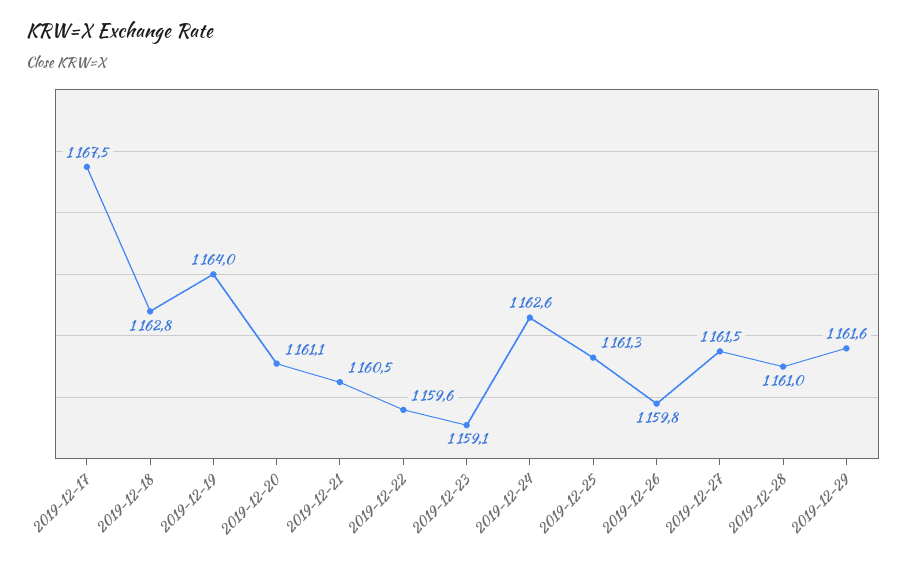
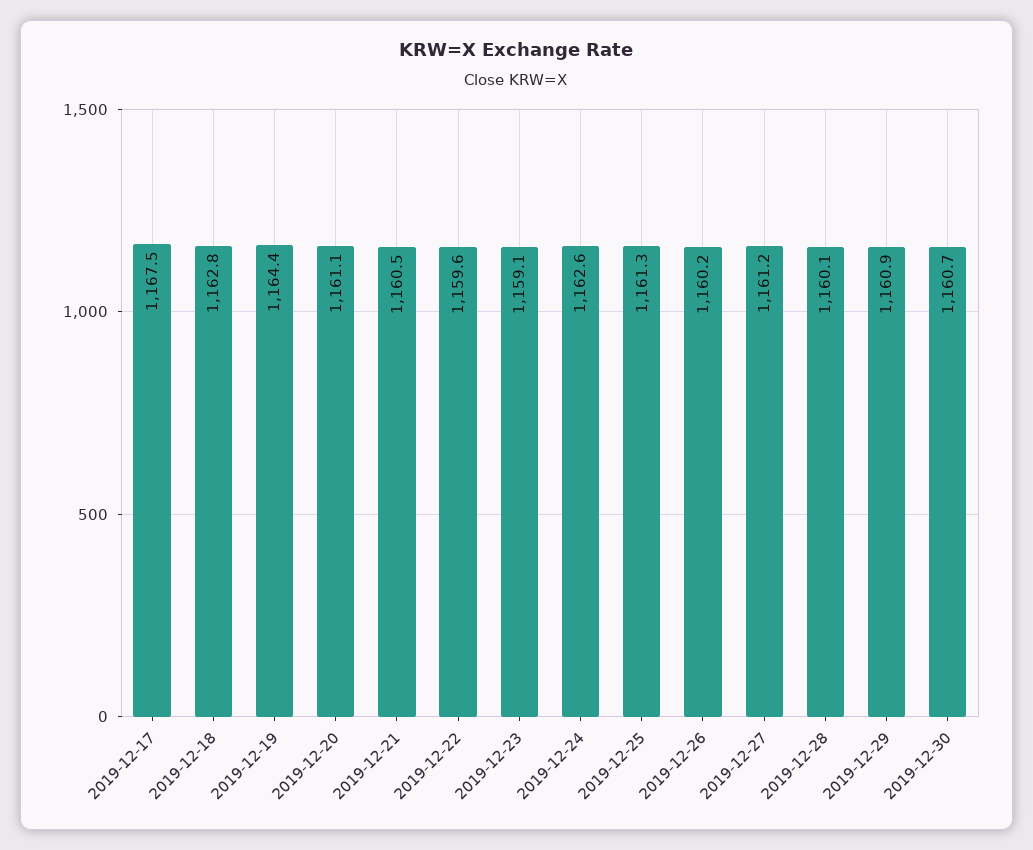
2019-12-19: 1164 -> 1164.4
2019-12-26: 1159.8 -> 1160.2
2019-12-27: 1161.5 -> 1161.2
2019-12-28: 1161 -> 1160.1
2019-12-29: 1161.6 -> 1160.9
2019-12-30: none -> 1160.7

